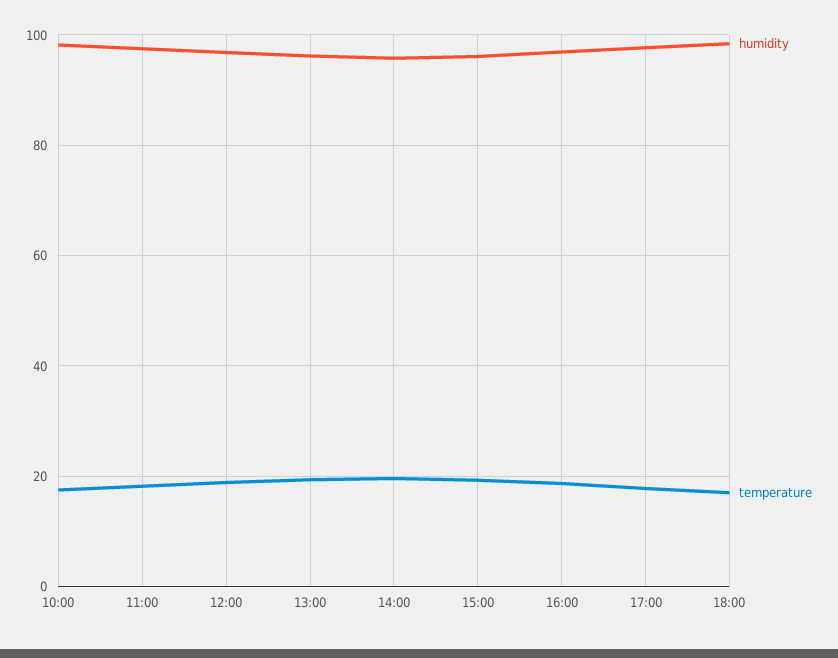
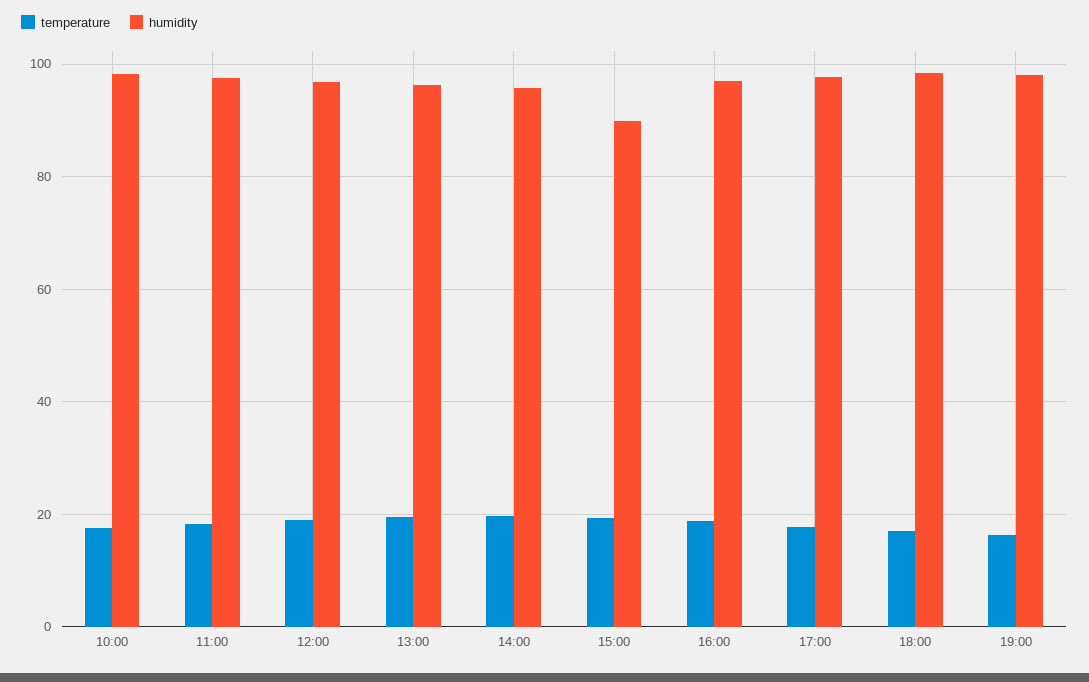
humidity, 15:00: 96 -> 90
temperature, 19:00: none -> 16
humidity, 19:00: none -> 98

